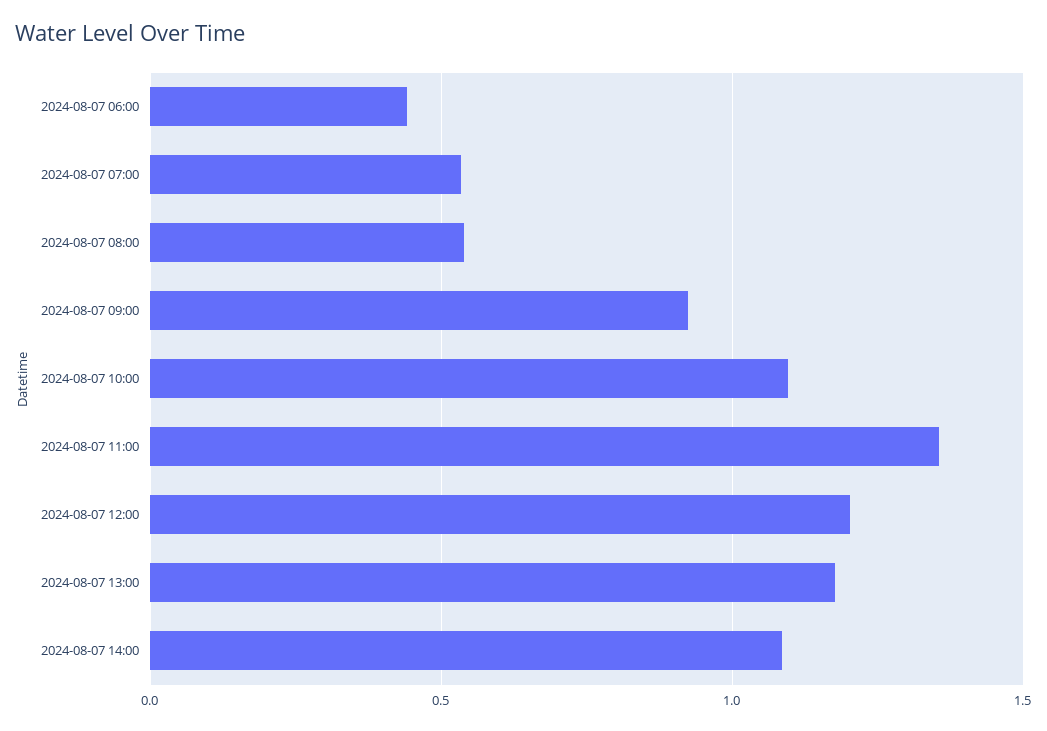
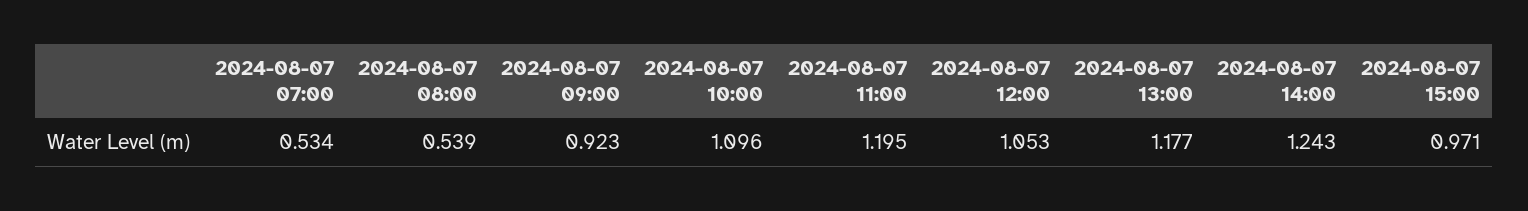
2024-08-07 06:00: 0.45 -> none
2024-08-07 11:00: 1.35 -> 1.195
2024-08-07 12:00: 1.2 -> 1.053
2024-08-07 14:00: 1.1 -> 1.243
2024-08-07 15:00: none -> 0.971

